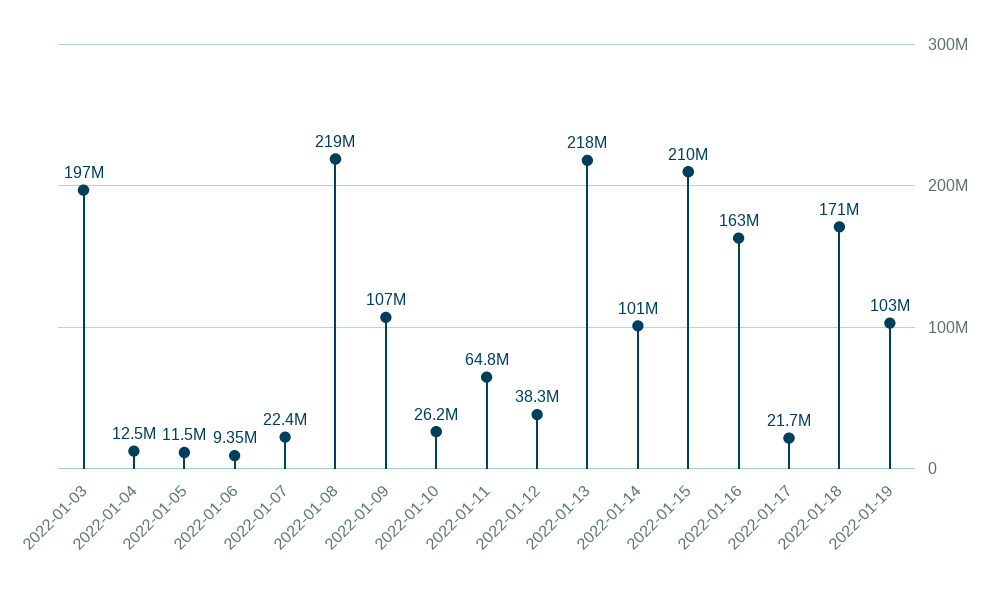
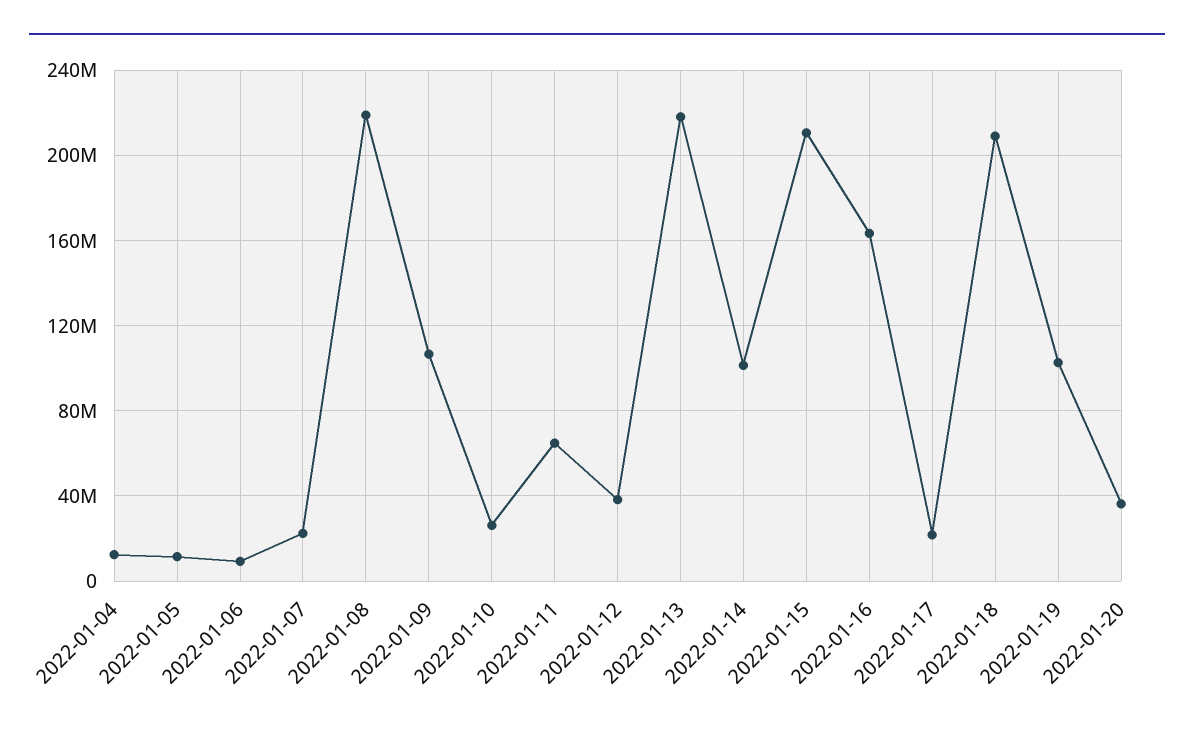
2022-01-03: 197000000 -> none
2022-01-18: 171000000 -> 210000000
2022-01-20: none -> 35000000

